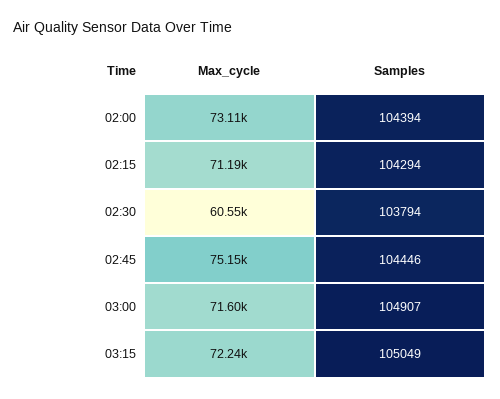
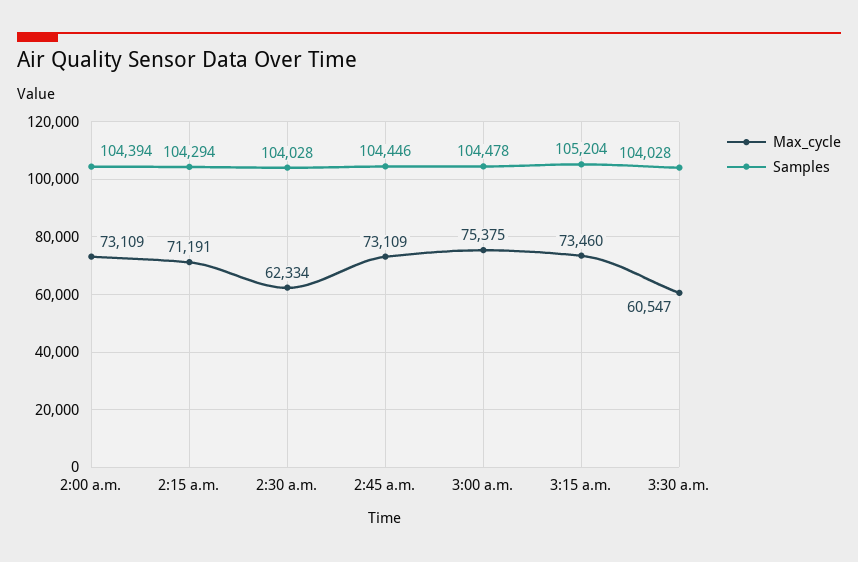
Max_cycle, 02:30: 60550 -> 62334
Samples, 02:30: 103794 -> 104028
Max_cycle, 02:45: 75150 -> 73109
Max_cycle, 03:00: 71600 -> 75375
Samples, 03:00: 104907 -> 104478
Max_cycle, 03:15: 72240 -> 73460
Samples, 03:15: 105049 -> 105204
Max_cycle, 3:30 a.m.: none -> 60547
Samples, 3:30 a.m.: none -> 104028

